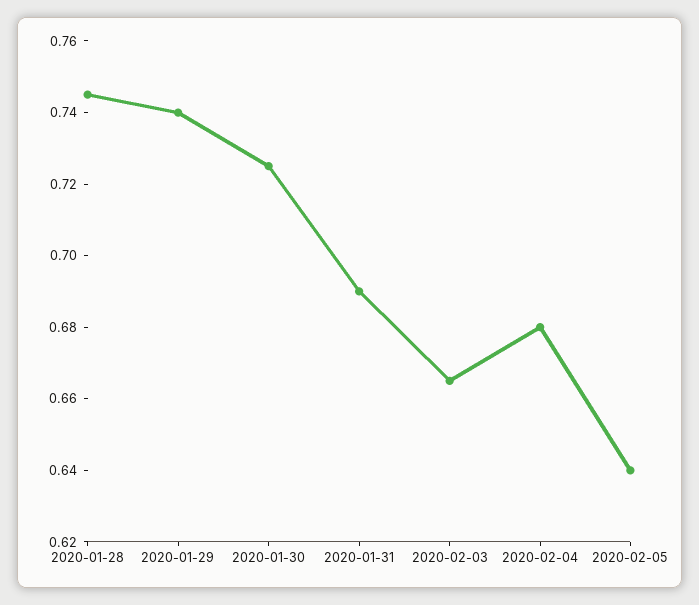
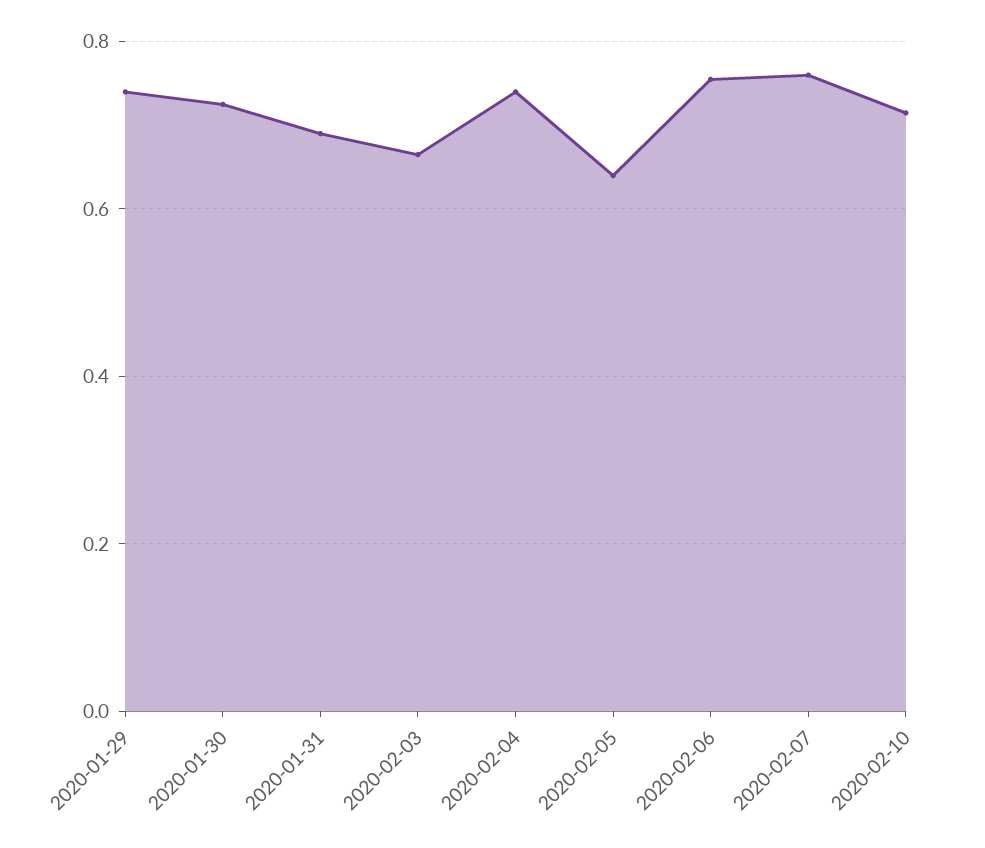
2020-01-28: 0.745 -> none
2020-02-04: 0.68 -> 0.74
2020-02-06: none -> 0.76
2020-02-07: none -> 0.76
2020-02-10: none -> 0.72

